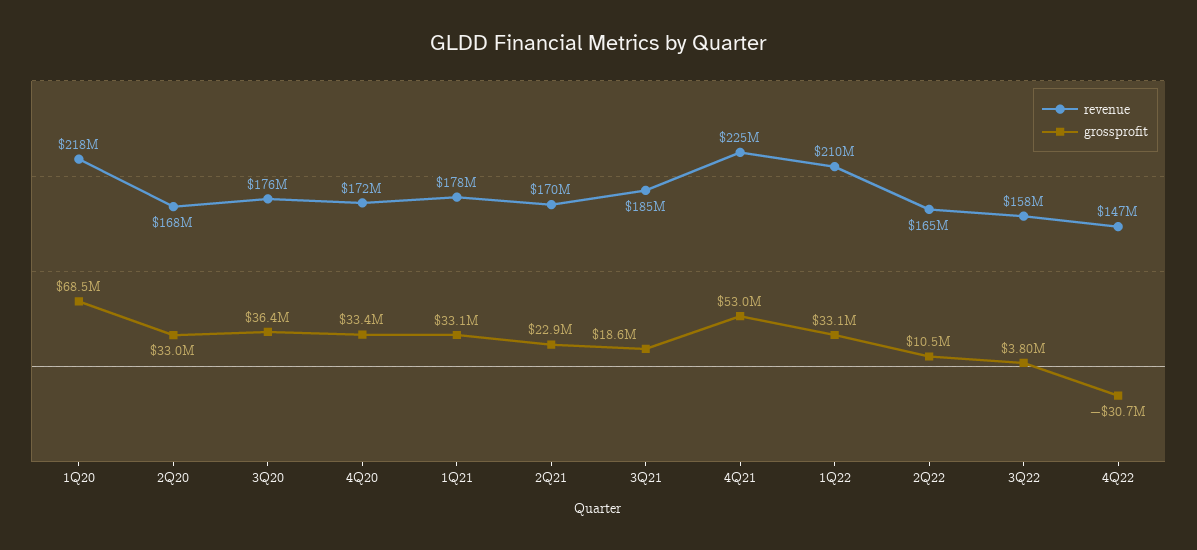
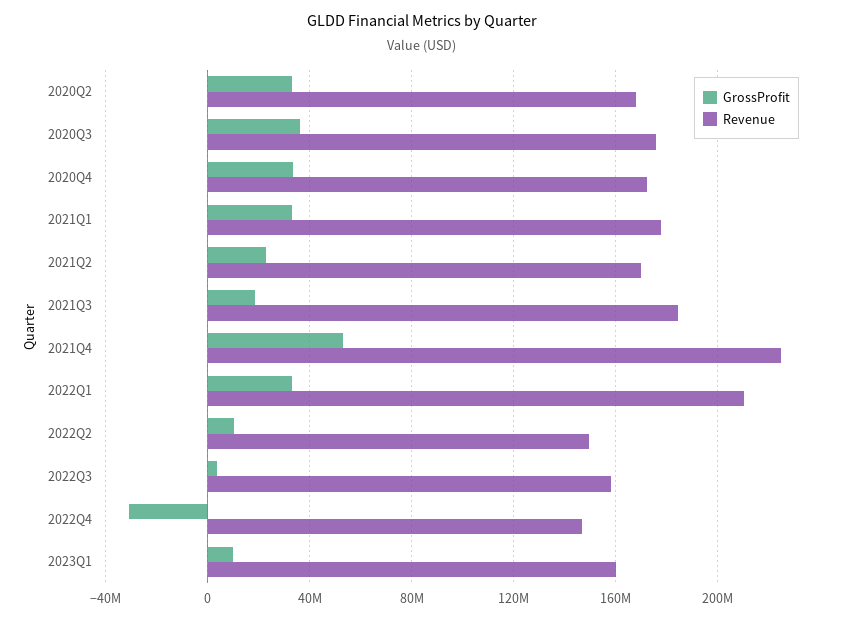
revenue, 1Q20: 218000000 -> none
grossprofit, 1Q20: 68500000 -> none
revenue, 2Q22: 165000000 -> 150000000
grossprofit, 2023Q1: none -> 10000000
revenue, 2023Q1: none -> 160000000

